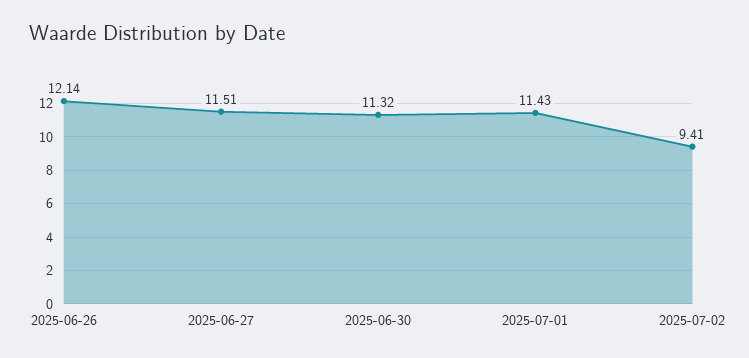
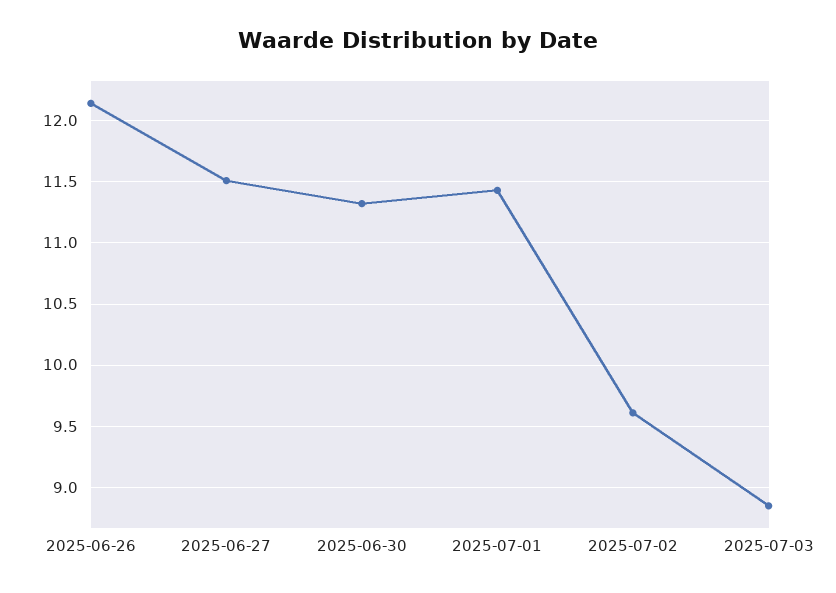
2025-07-02: 9.41 -> 9.6
2025-07-03: none -> 8.85

